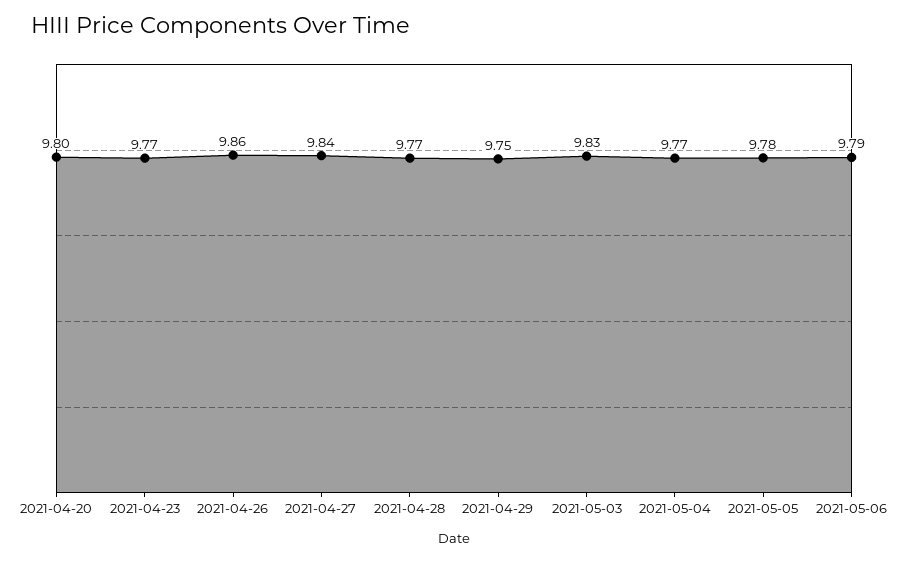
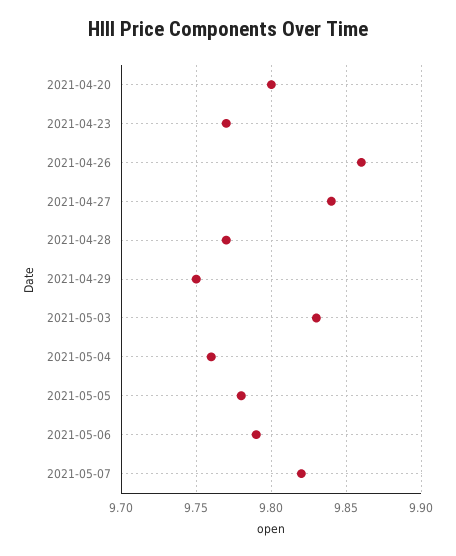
2021-05-04: 9.77 -> 9.76
2021-05-07: none -> 9.82

